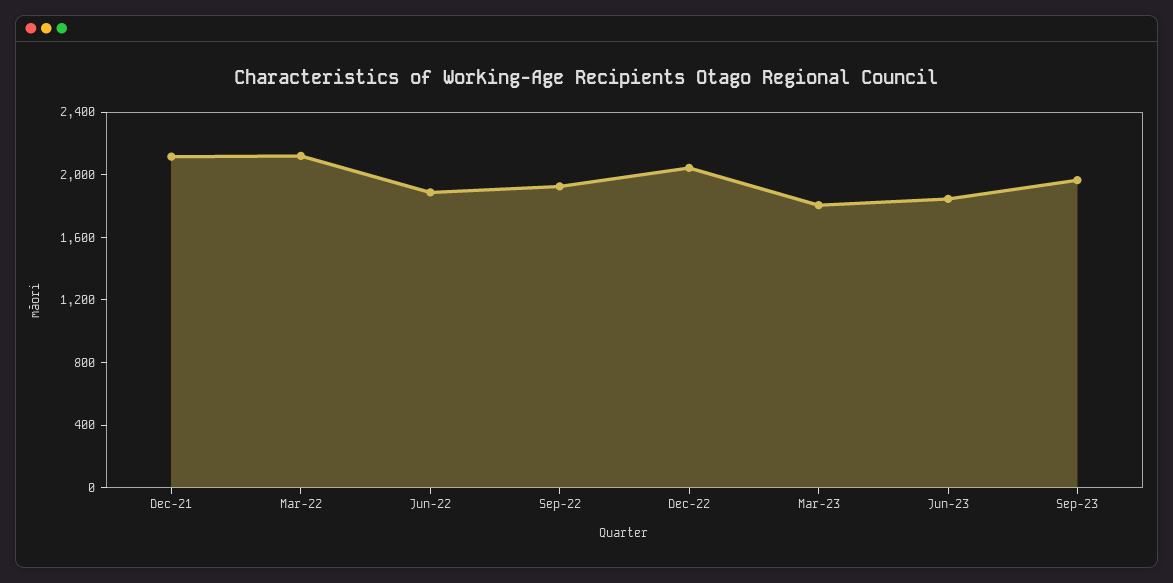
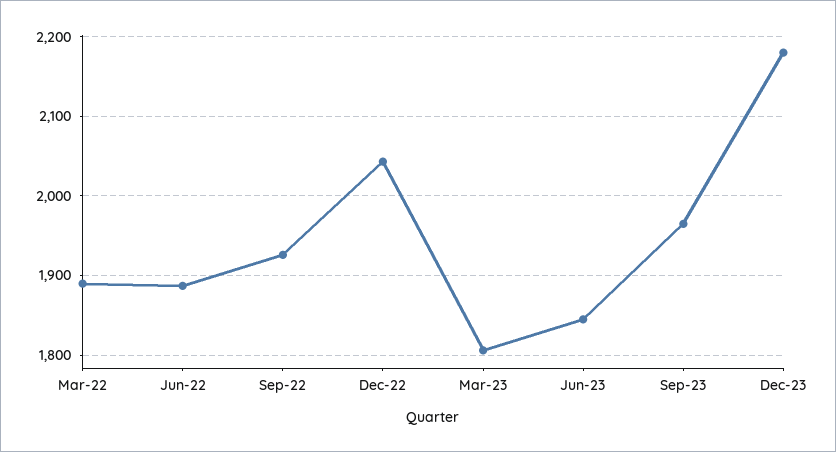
Dec-21: 2100 -> none
Mar-22: 2100 -> 1890
Dec-23: none -> 2180

